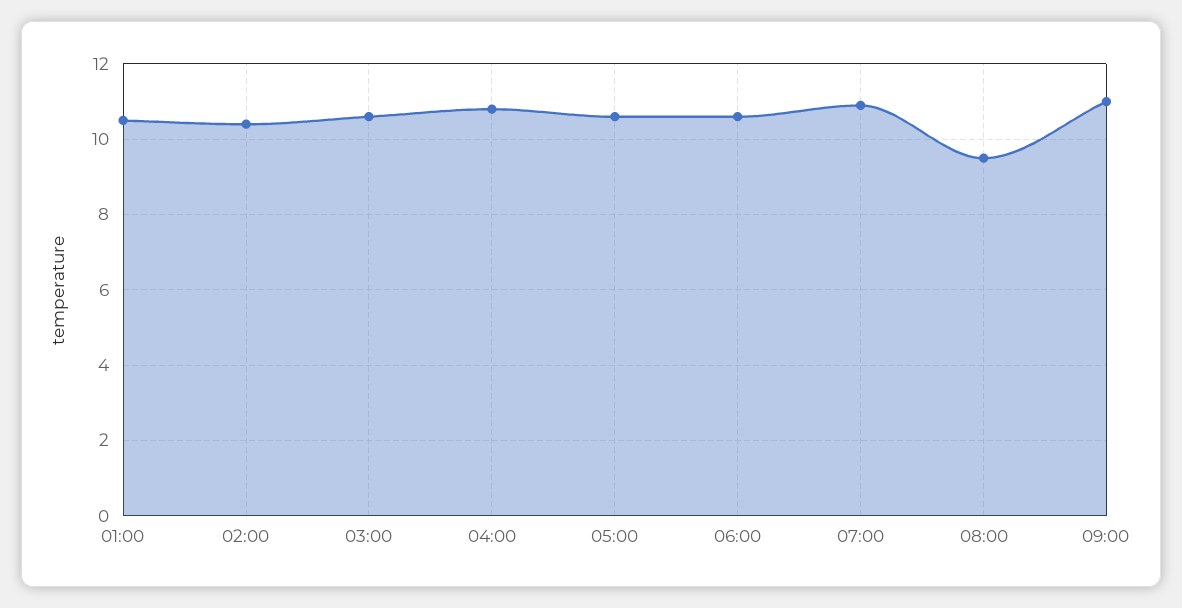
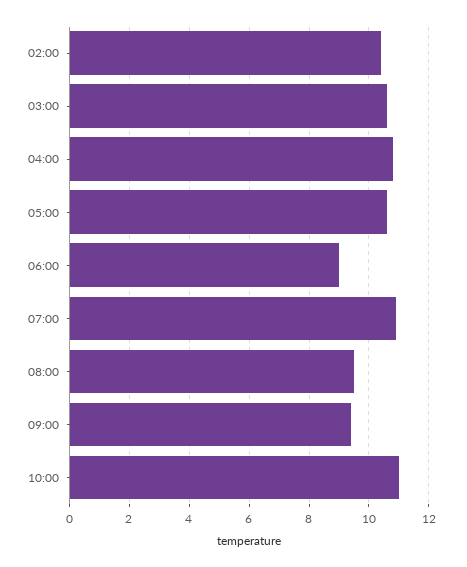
01:00: 10.5 -> none
06:00: 10.5 -> 9
09:00: 11 -> 9.5
10:00: none -> 11

